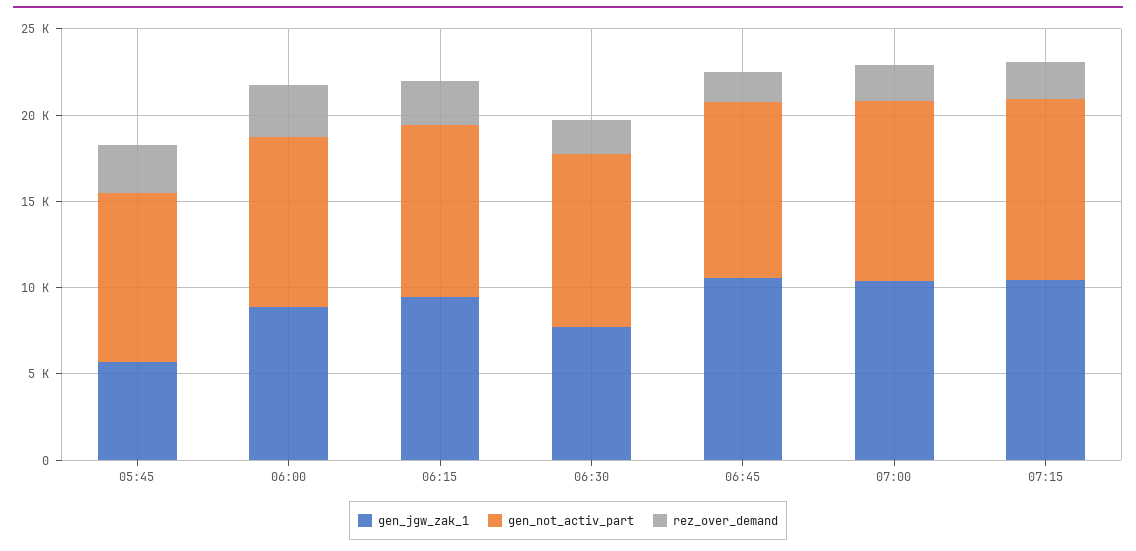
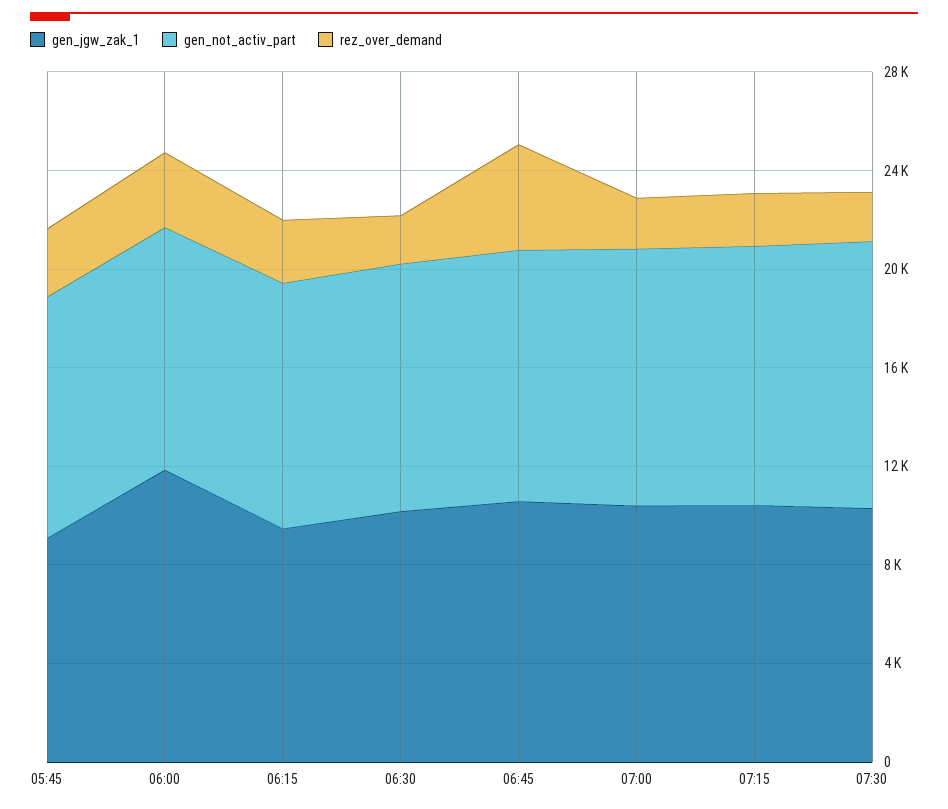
gen_jgw_zak_1, 05:45: 6000 -> 9000
gen_jgw_zak_1, 06:00: 9000 -> 12000
gen_jgw_zak_1, 06:30: 8000 -> 10000
rez_over_demand, 06:45: 2000 -> 4000
gen_jgw_zak_1, 07:30: none -> 10000
gen_not_activ_part, 07:30: none -> 11000
rez_over_demand, 07:30: none -> 2000

